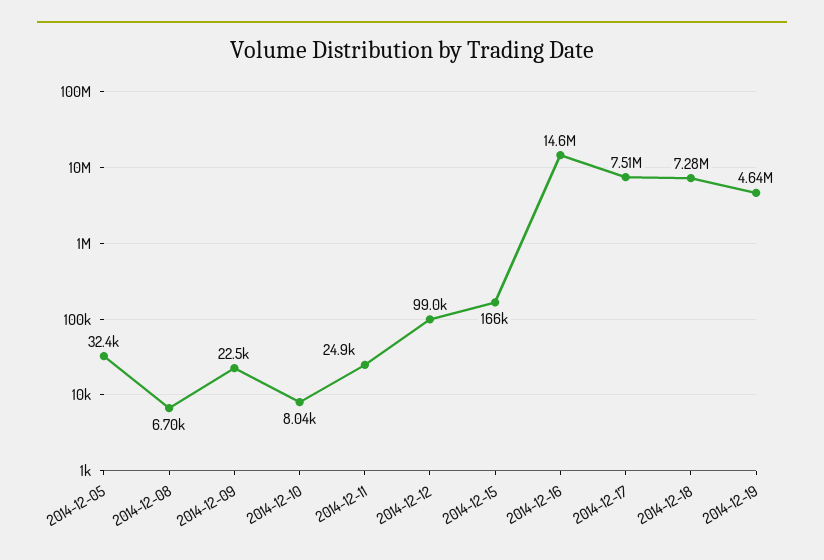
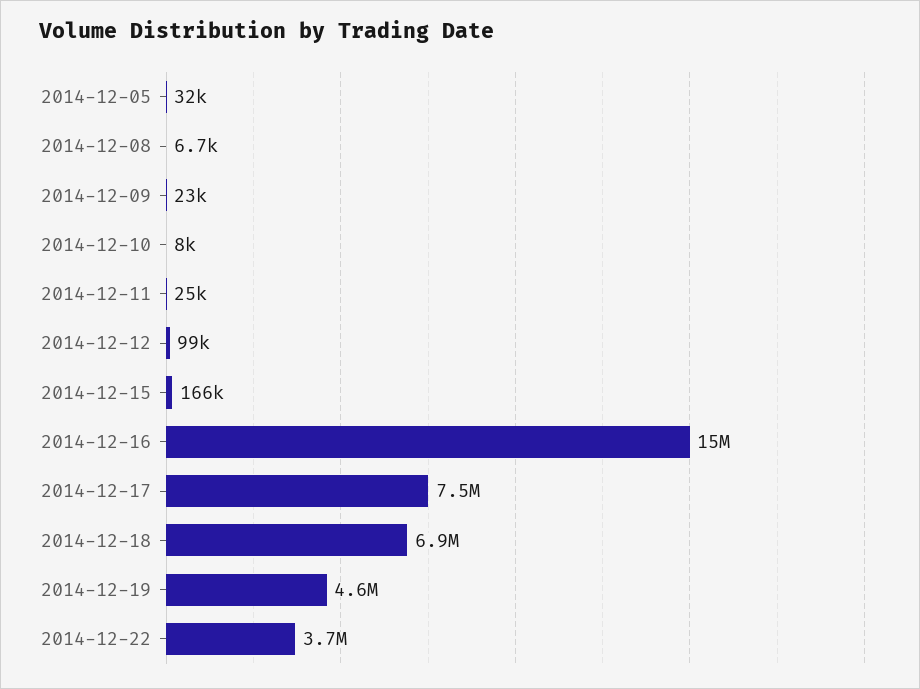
2014-12-18: 7280000 -> 6900000
2014-12-22: none -> 3700000

